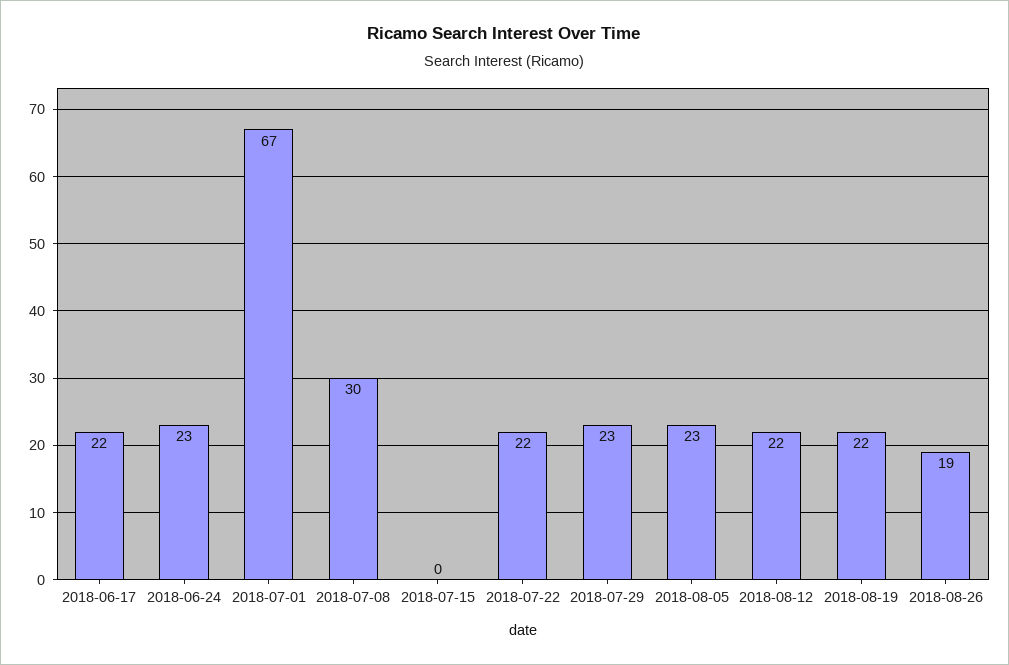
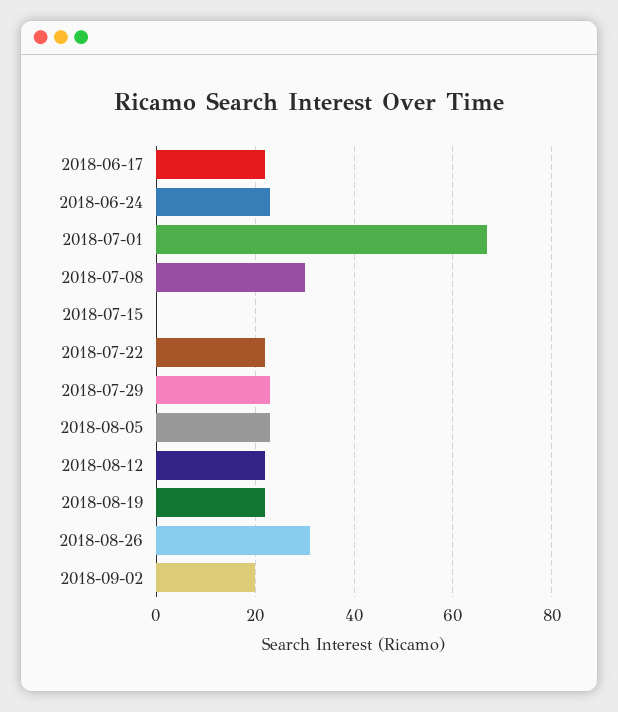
2018-08-26: 19 -> 30
2018-09-02: none -> 20

